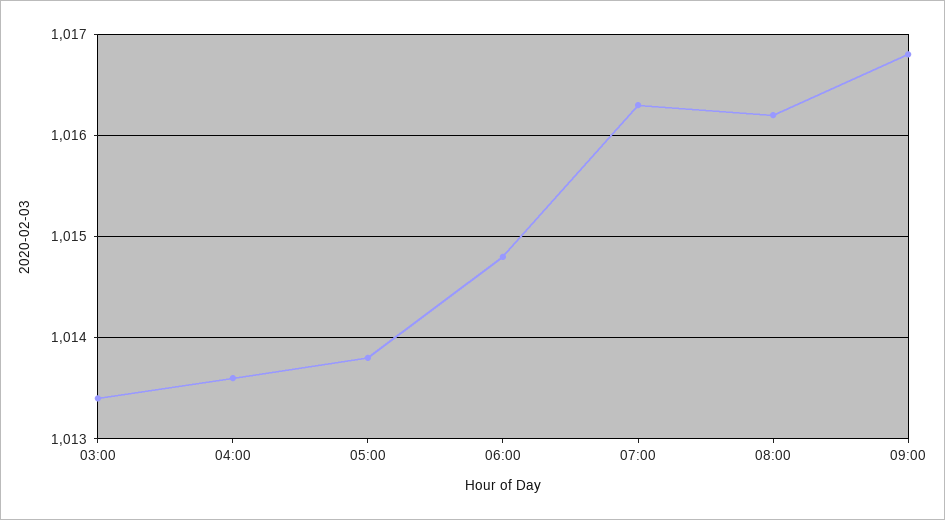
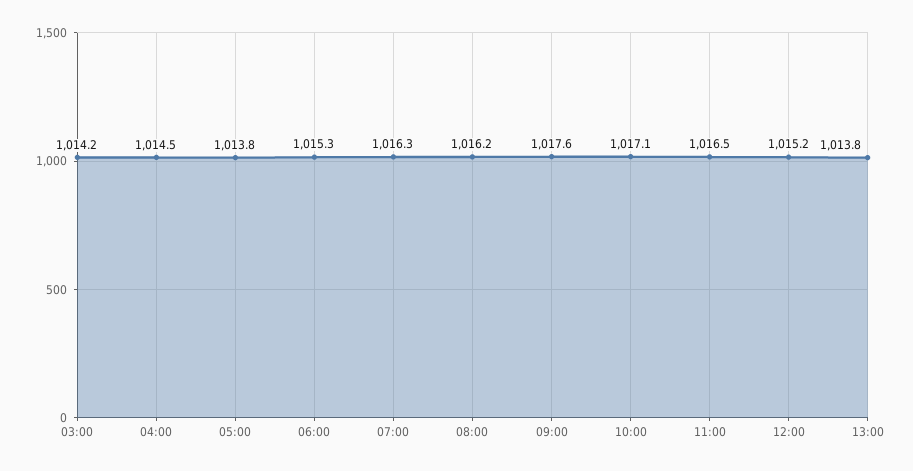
03:00: 1013.4 -> 1014.2
04:00: 1013.6 -> 1014.5
06:00: 1014.8 -> 1015.3
09:00: 1016.8 -> 1017.6
10:00: none -> 1017.1
11:00: none -> 1016.5
12:00: none -> 1015.2
13:00: none -> 1013.8

